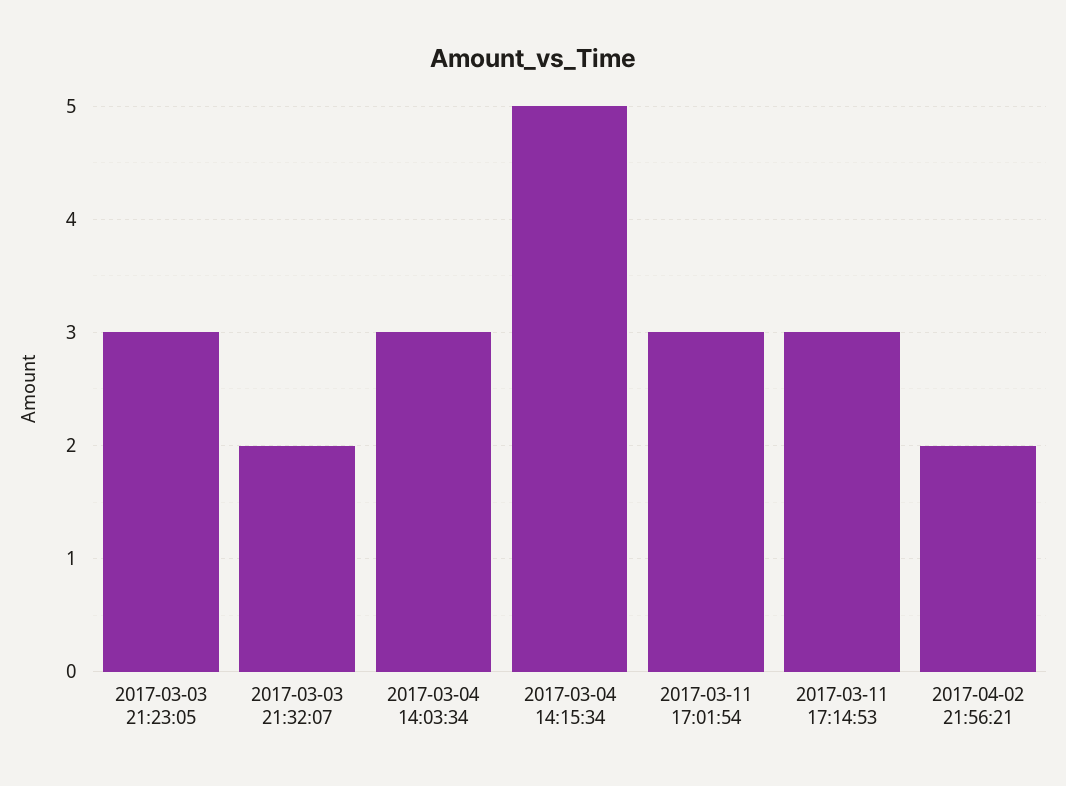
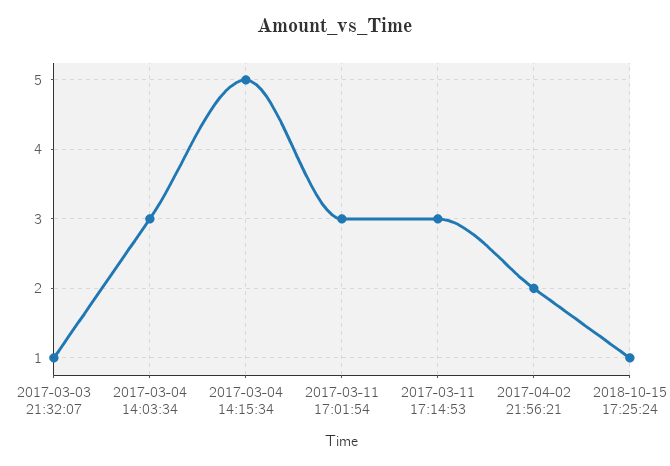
2017-03-03 21:23:05: 3 -> none
2017-03-03 21:32:07: 2 -> 1
2018-10-15 17:25:24: none -> 1

